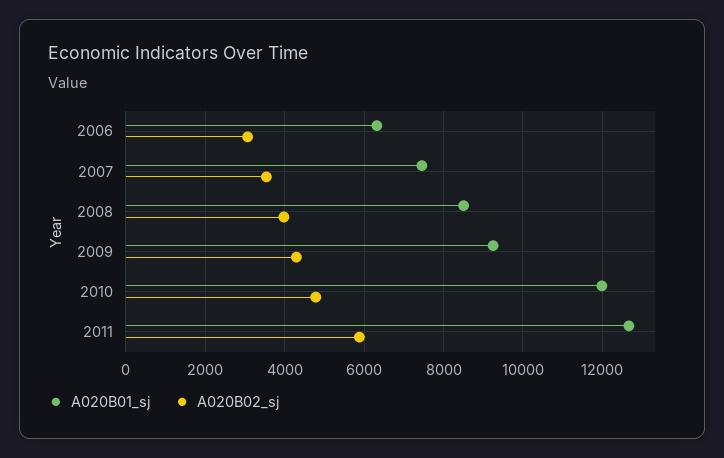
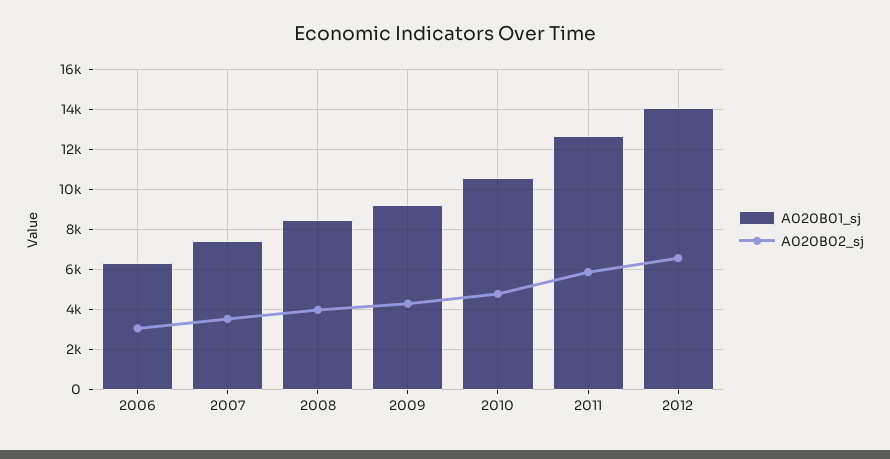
A020B01_sj, 2010: 12000 -> 10500
A020B01_sj, 2012: none -> 14000
A020B02_sj, 2012: none -> 6500

